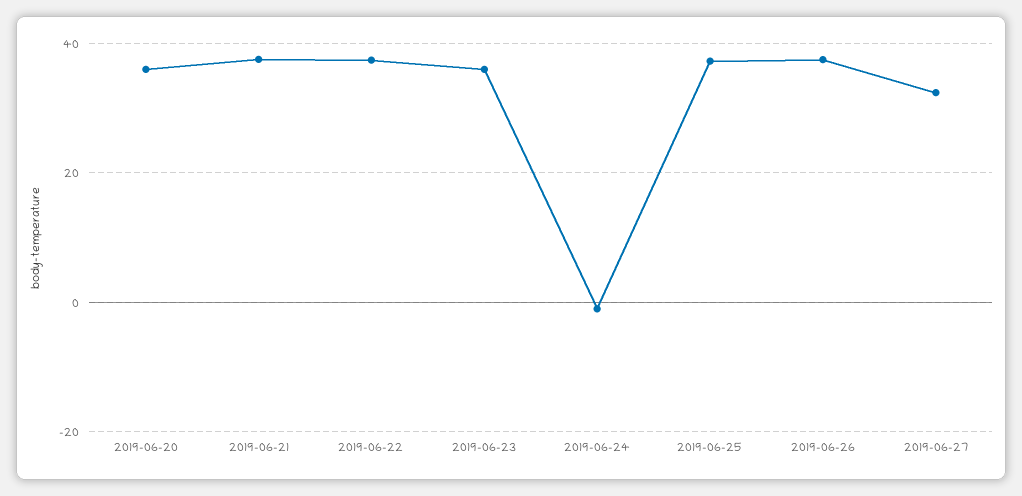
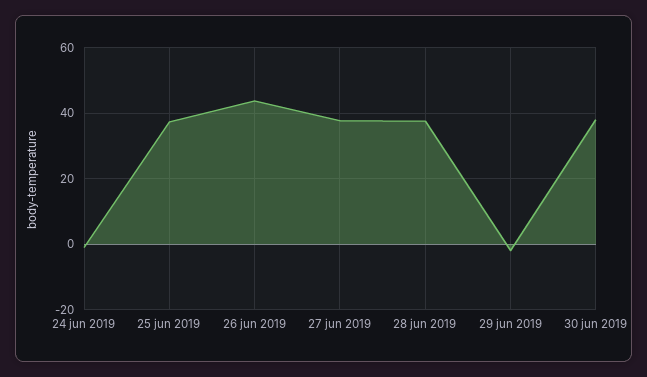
2019-06-20: 36 -> none
2019-06-21: 38 -> none
2019-06-22: 38 -> none
2019-06-23: 36 -> none
2019-06-26: 38 -> 44
2019-06-27: 32 -> 38
28 jun 2019: none -> 38
29 jun 2019: none -> -2
30 jun 2019: none -> 38

